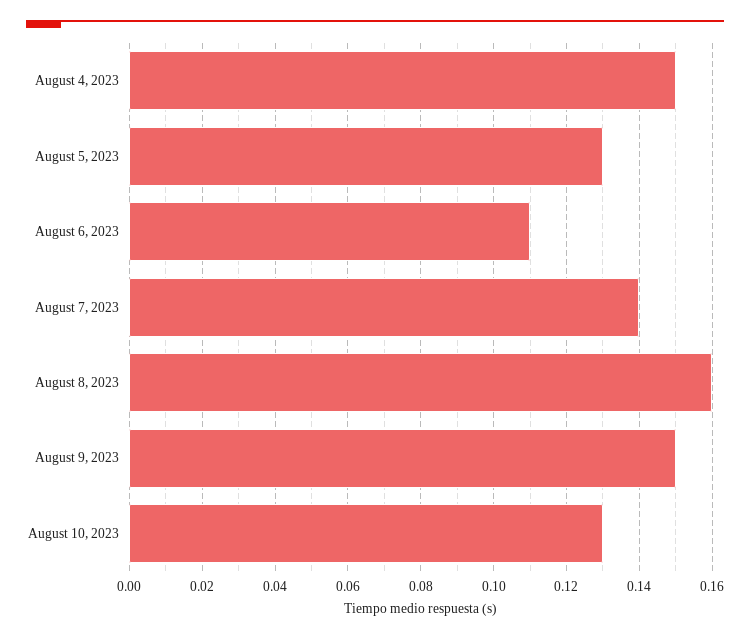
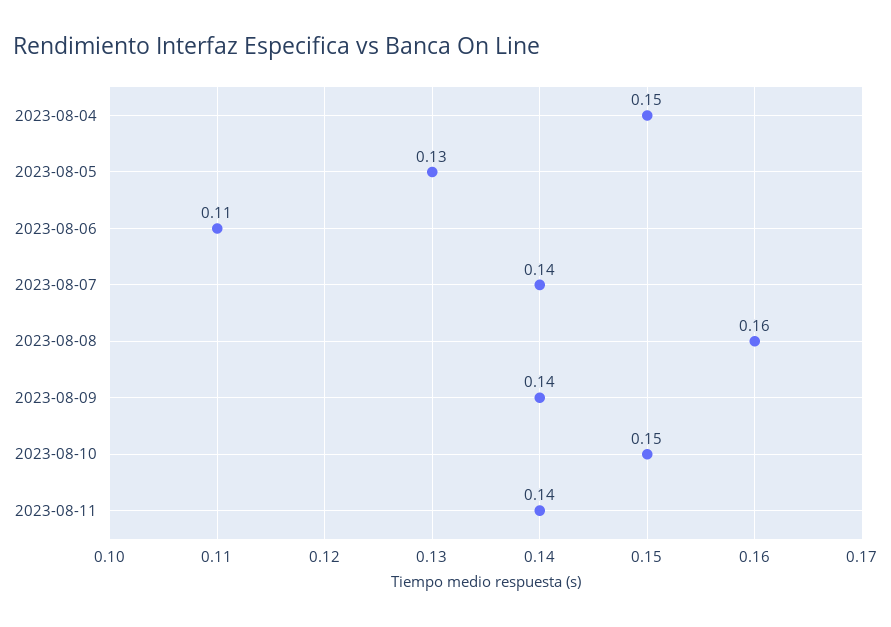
August 9, 2023: 0.15 -> 0.14
August 10, 2023: 0.13 -> 0.15
2023-08-11: none -> 0.14

